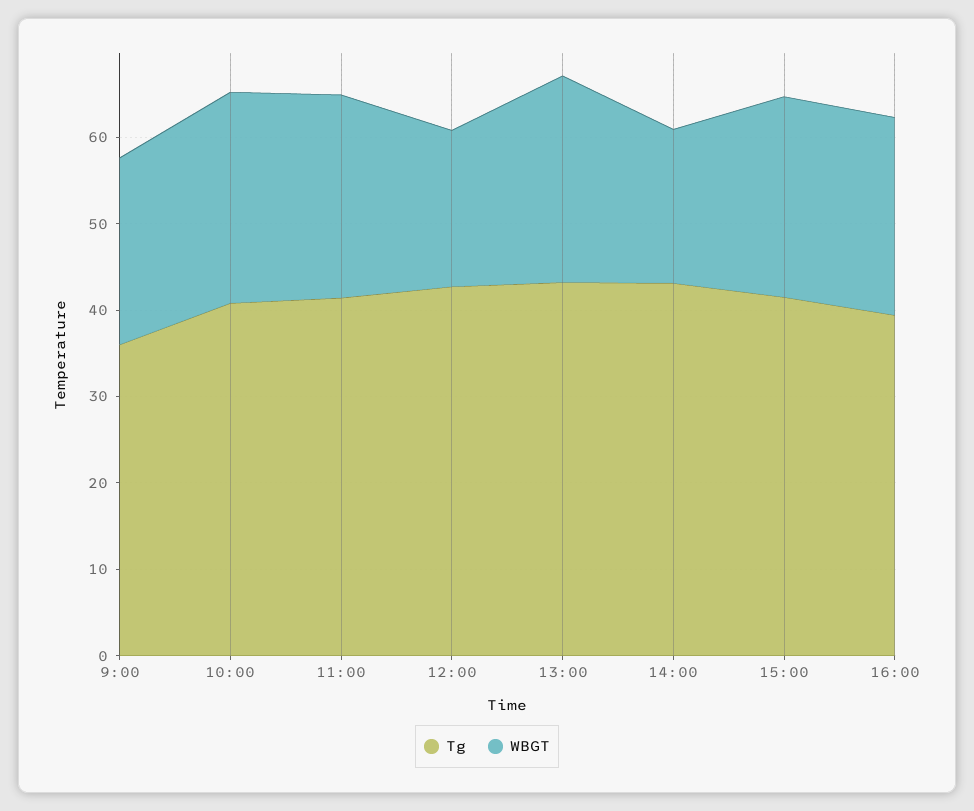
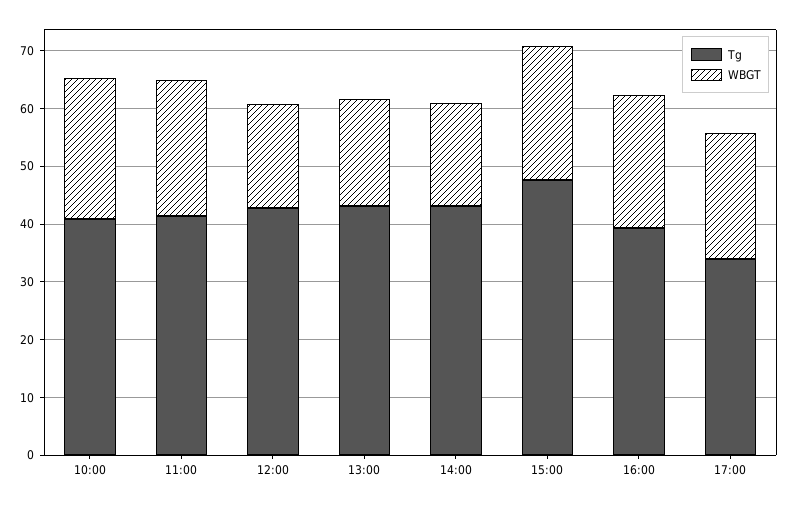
Tg, 9:00: 36 -> none
WBGT, 9:00: 22 -> none
WBGT, 13:00: 24 -> 18
Tg, 15:00: 42 -> 48
Tg, 17:00: none -> 34
WBGT, 17:00: none -> 22

